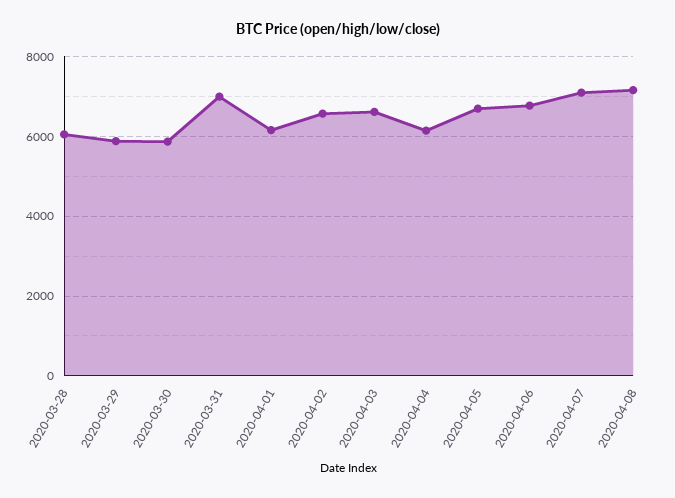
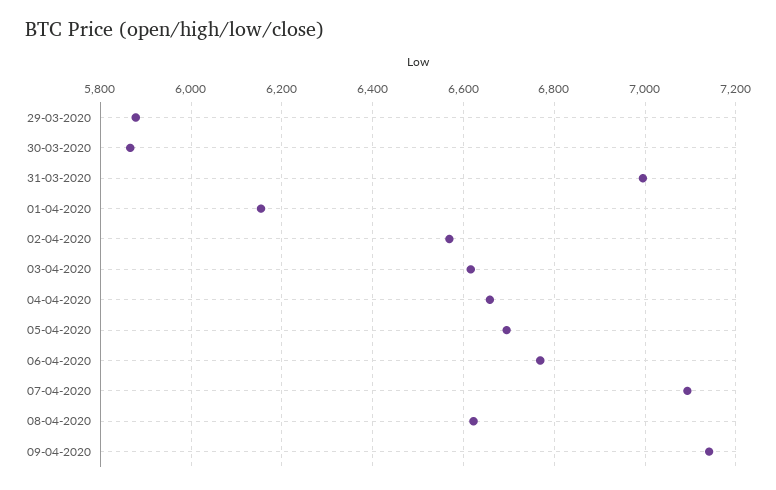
2020-03-28: 6000 -> none
2020-04-04: 6200 -> 6660
2020-04-08: 7200 -> 6620
09-04-2020: none -> 7140

